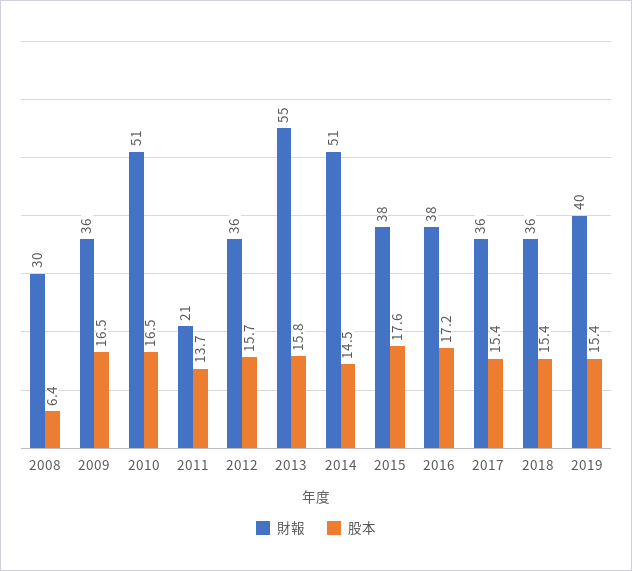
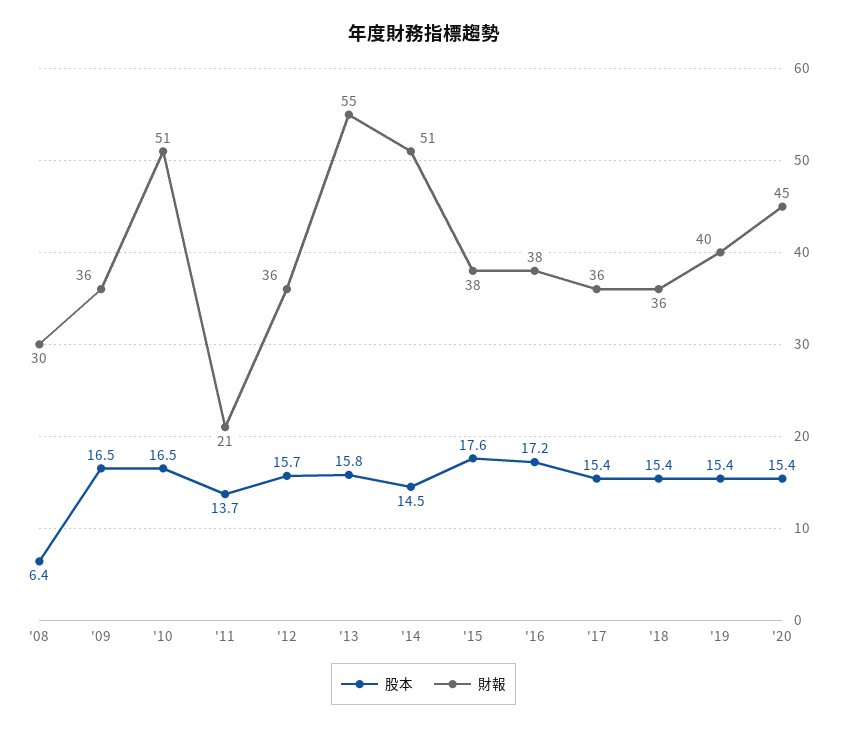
股本, '20: none -> 15.4
財報, '20: none -> 45

